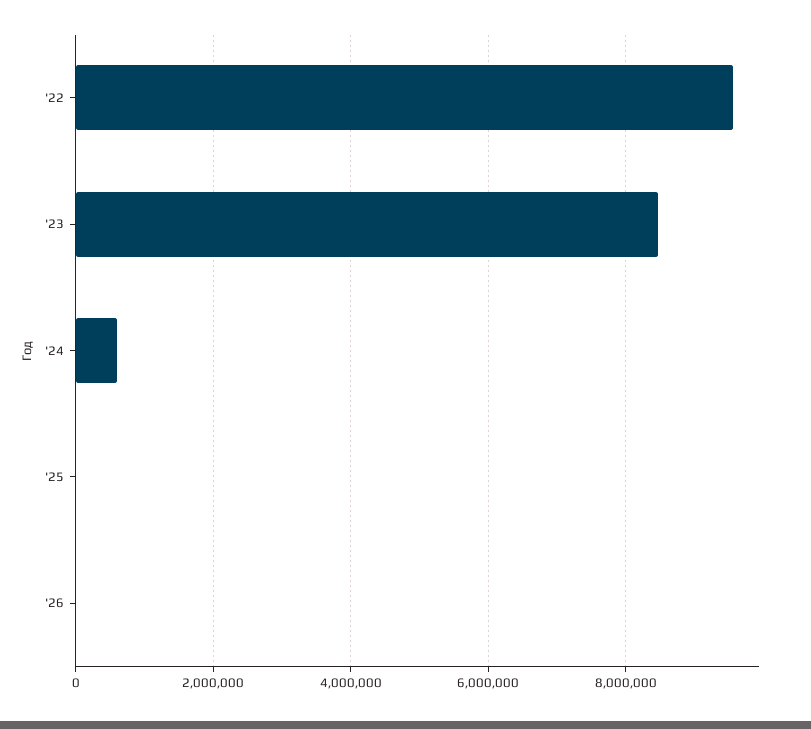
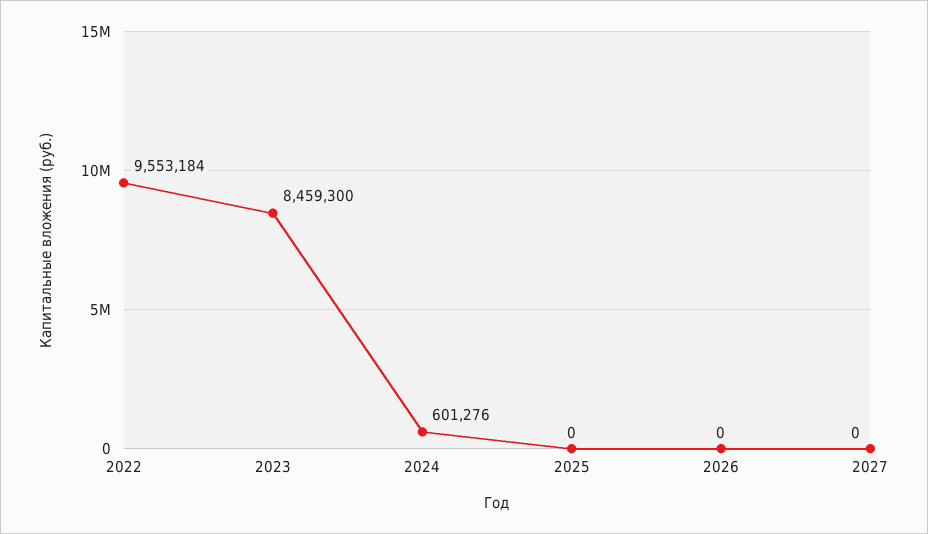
2027: none -> 0

